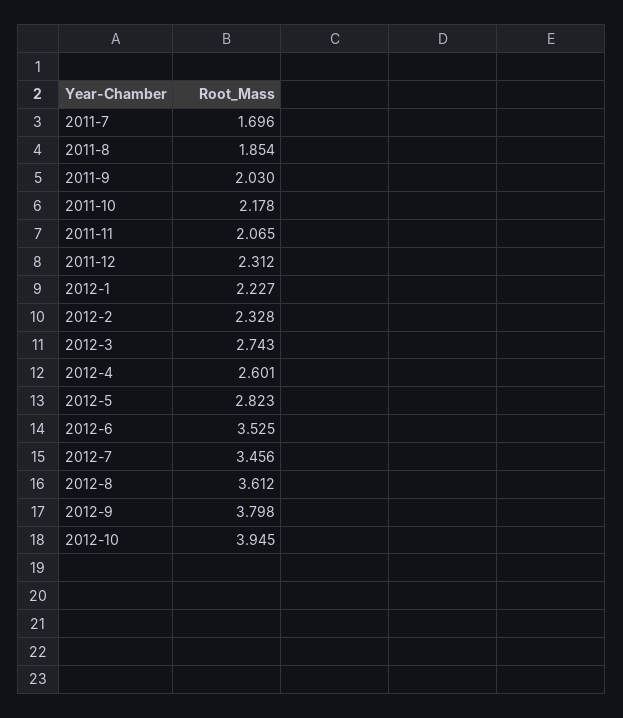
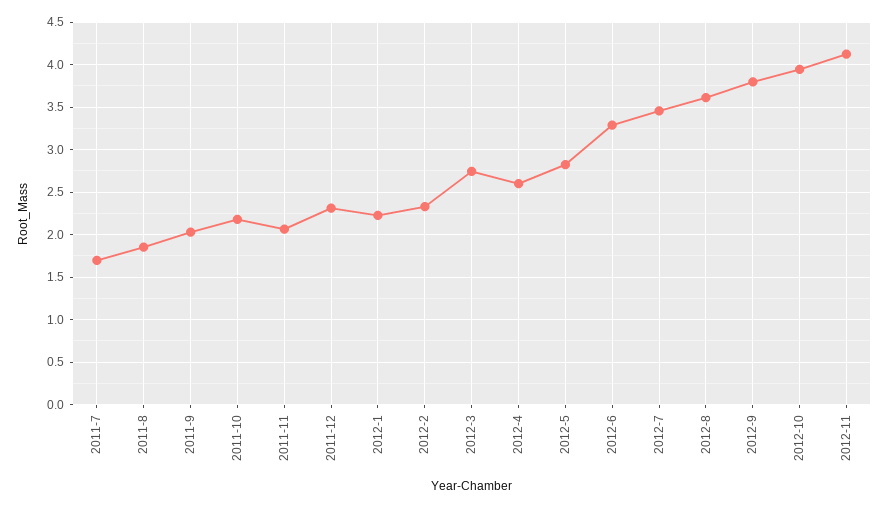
2012-6: 3.525 -> 3.3
2012-11: none -> 4.1

